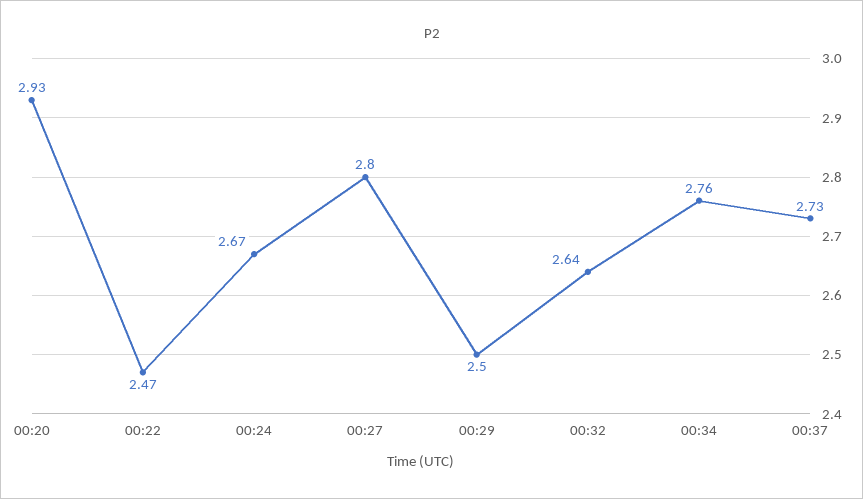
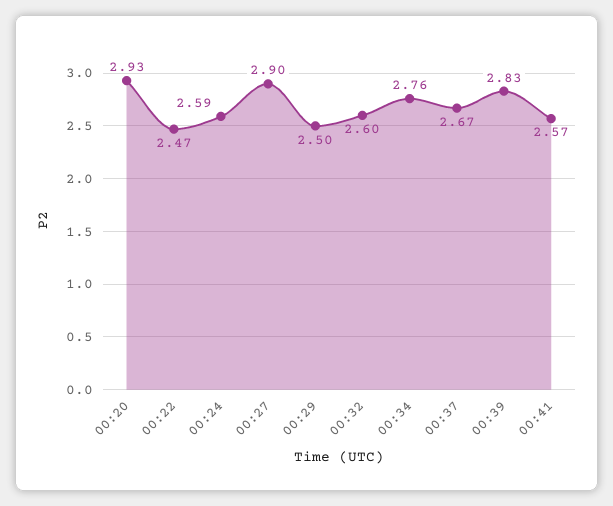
00:24: 2.67 -> 2.59
00:27: 2.8 -> 2.9
00:32: 2.64 -> 2.6
00:37: 2.73 -> 2.67
00:39: none -> 2.83
00:41: none -> 2.57

